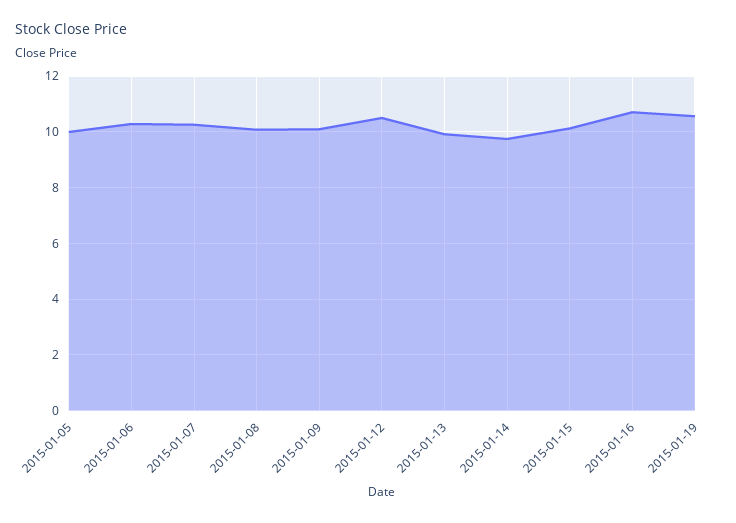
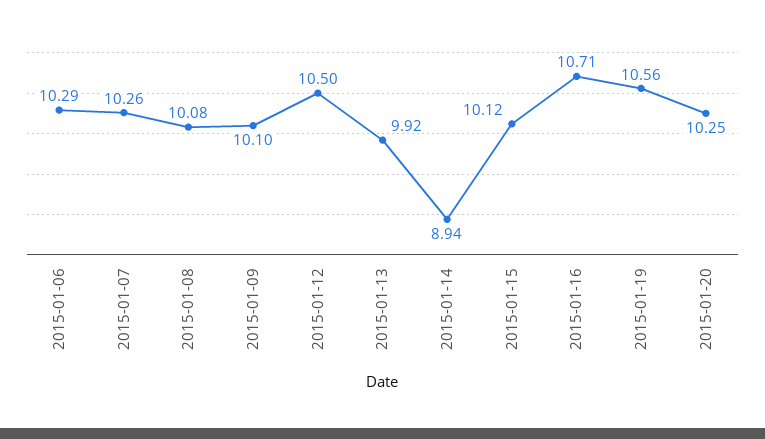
2015-01-05: 10 -> none
2015-01-14: 9.75 -> 8.94
2015-01-20: none -> 10.25

